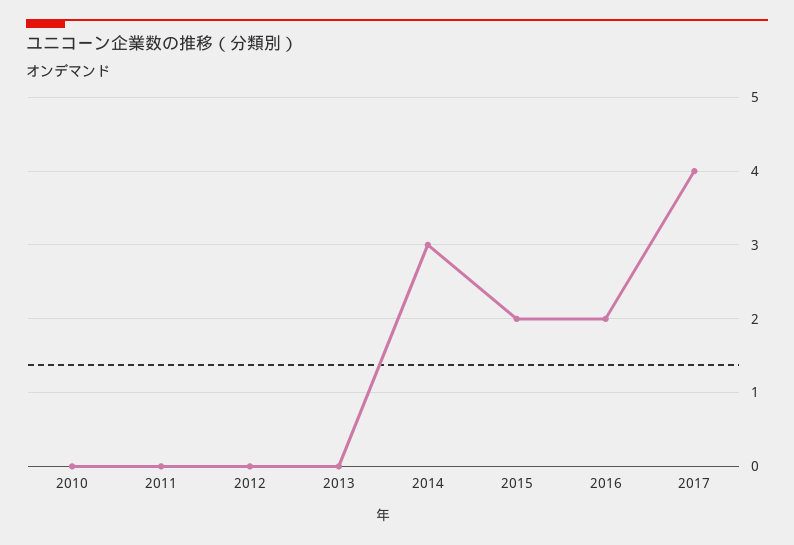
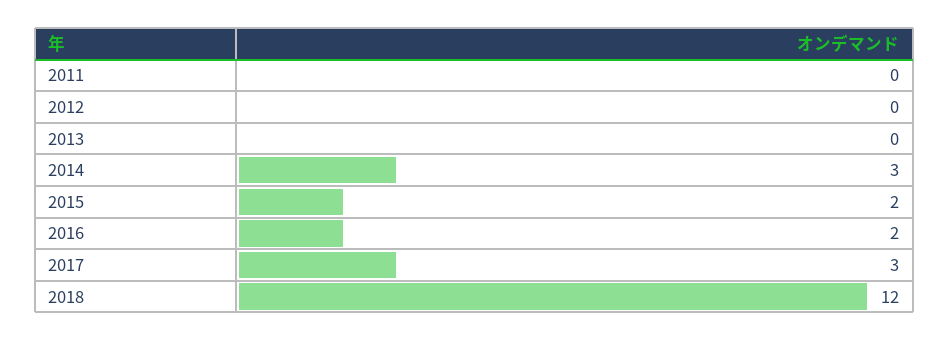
2010: 0 -> none
2017: 4 -> 3
2018: none -> 12

